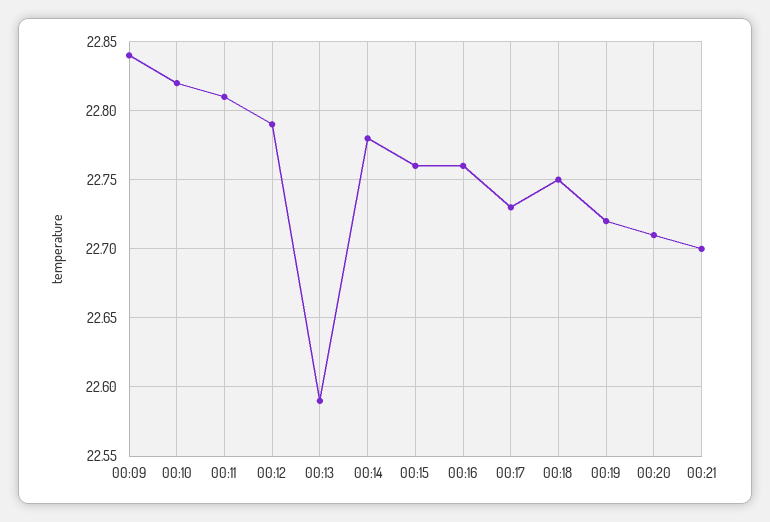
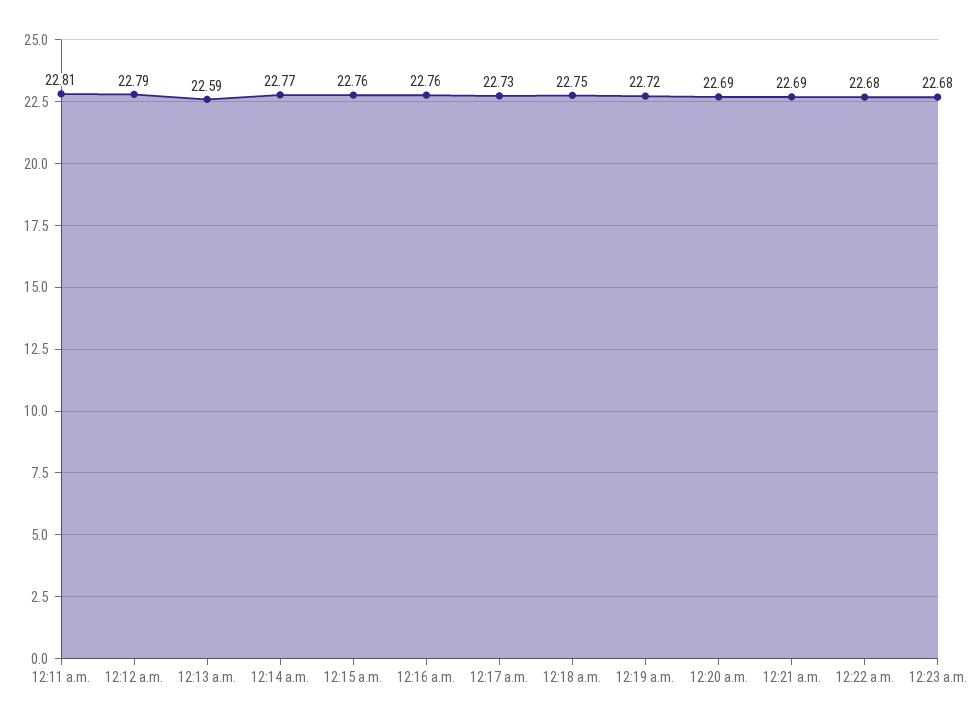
00:09: 22.84 -> none
00:10: 22.82 -> none
00:14: 22.78 -> 22.77
00:20: 22.71 -> 22.69
00:21: 22.7 -> 22.69
12:22 a.m.: none -> 22.68
12:23 a.m.: none -> 22.68

